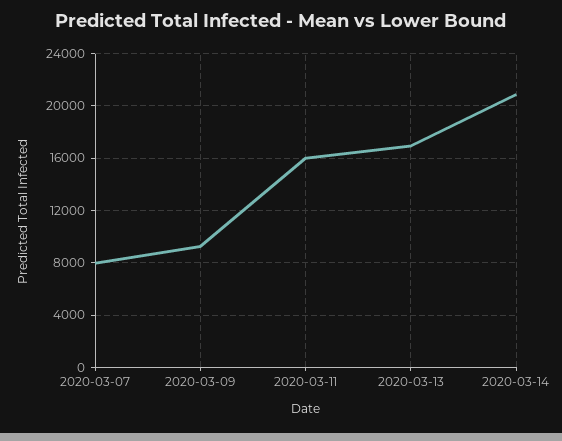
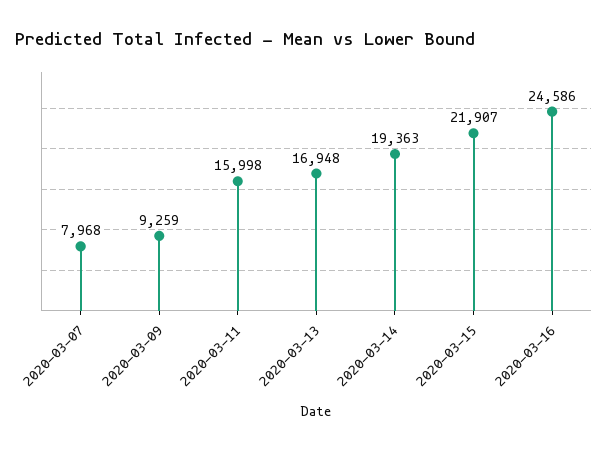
2020-03-14: 21000 -> 19363
2020-03-15: none -> 21907
2020-03-16: none -> 24586

